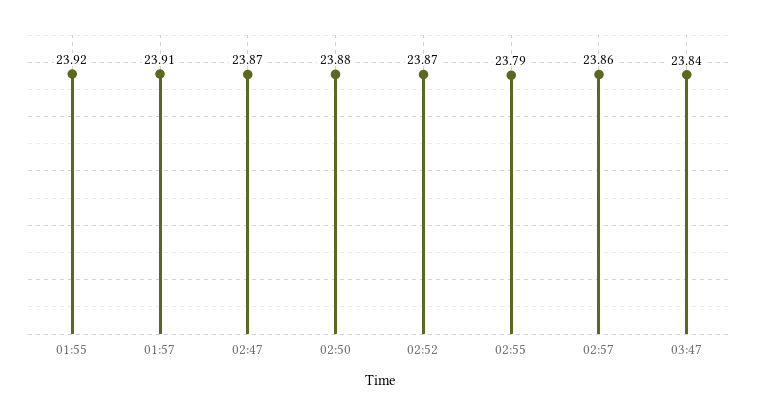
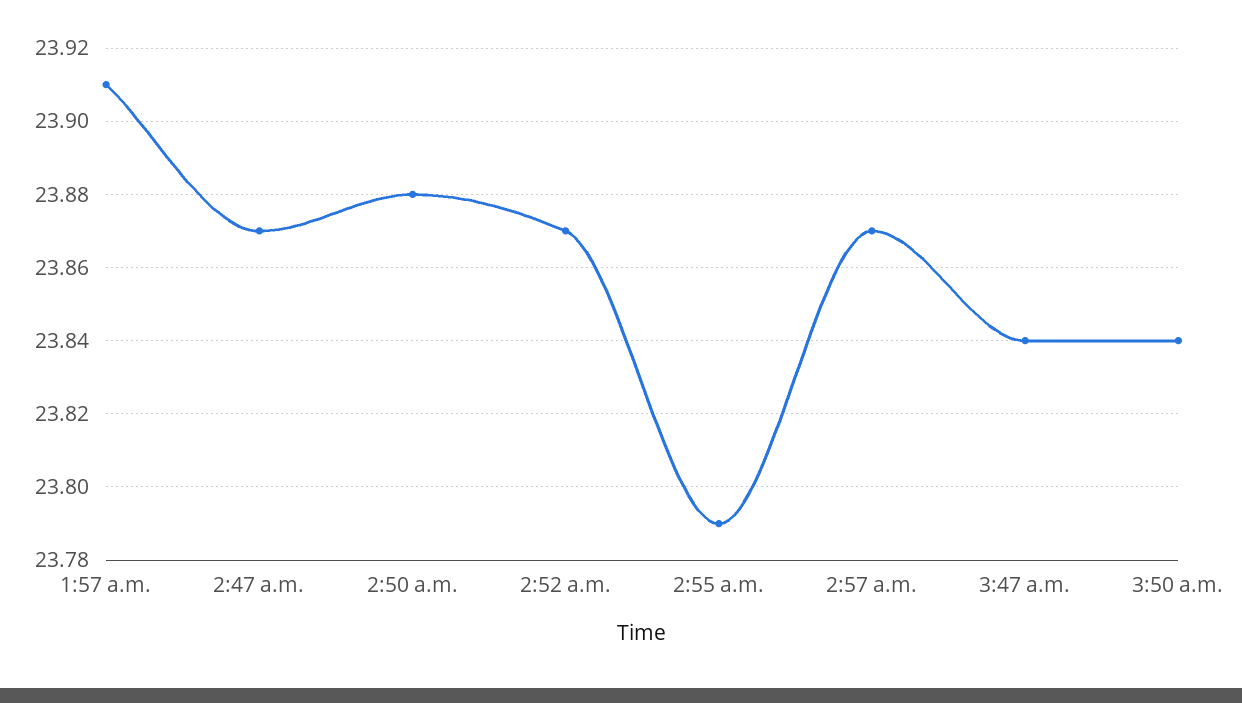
01:55: 23.92 -> none
02:57: 23.86 -> 23.87
3:50 a.m.: none -> 23.84

